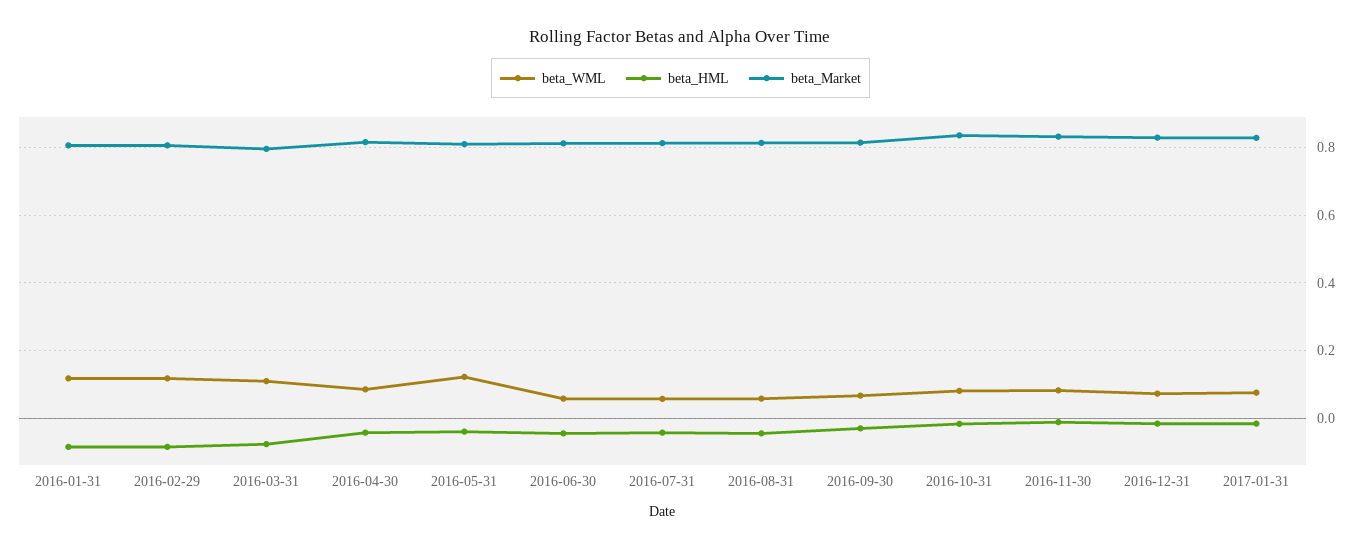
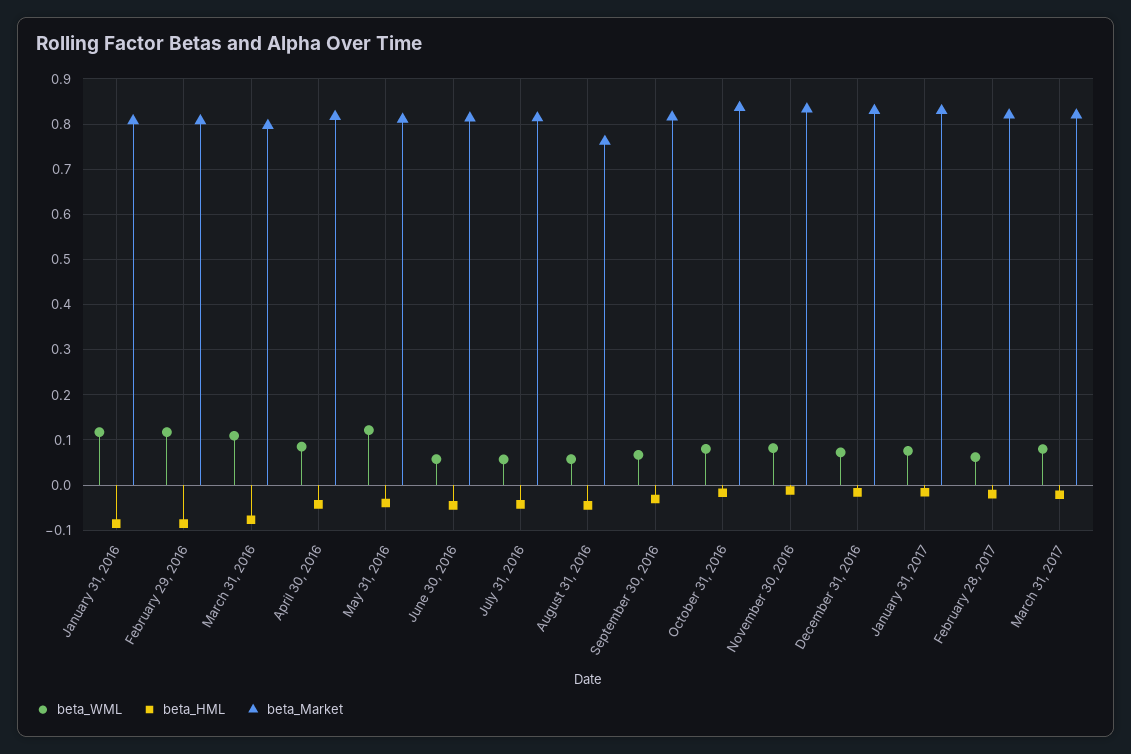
beta_Market, 2016-08-31: 0.82 -> 0.76
beta_WML, February 28, 2017: none -> 0.06
beta_HML, February 28, 2017: none -> -0.02
beta_Market, February 28, 2017: none -> 0.82
beta_WML, March 31, 2017: none -> 0.08
beta_HML, March 31, 2017: none -> -0.02
beta_Market, March 31, 2017: none -> 0.82

